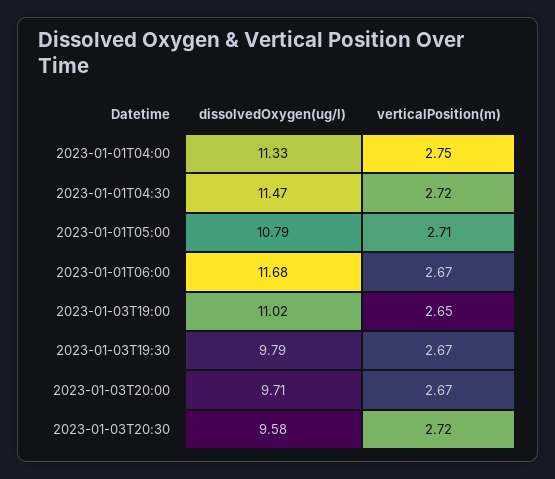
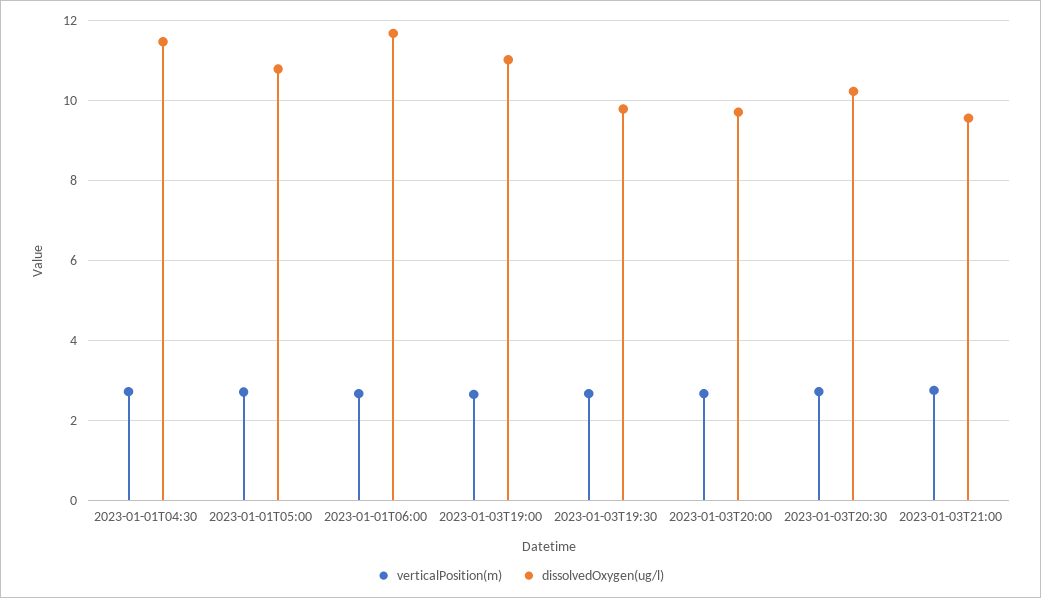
dissolvedOxygen(ug/l), 2023-01-01T04:00: 11.33 -> none
verticalPosition(m), 2023-01-01T04:00: 2.75 -> none
dissolvedOxygen(ug/l), 2023-01-03T20:30: 9.58 -> 10.2
verticalPosition(m), 2023-01-03T21:00: none -> 2.8
dissolvedOxygen(ug/l), 2023-01-03T21:00: none -> 9.6

